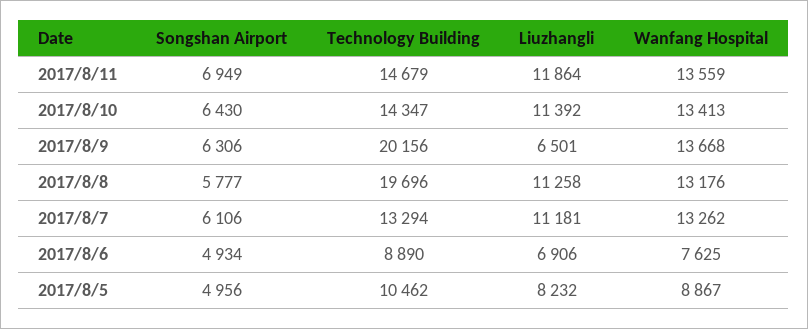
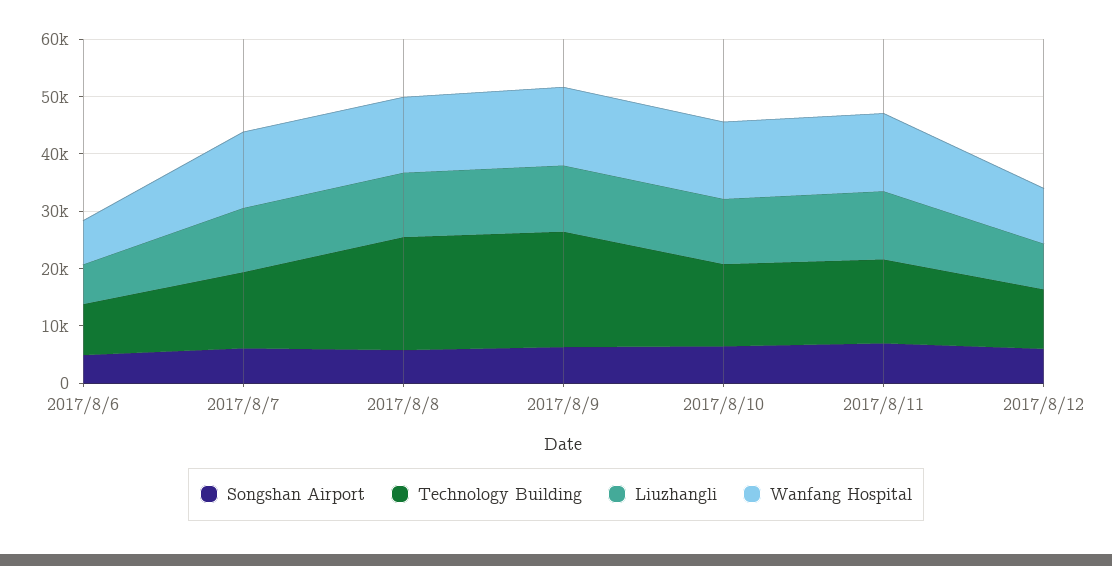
Liuzhangli, 2017/8/9: 6501 -> 12000
Songshan Airport, 2017/8/5: 4956 -> none
Technology Building, 2017/8/5: 10462 -> none
Liuzhangli, 2017/8/5: 8232 -> none
Wanfang Hospital, 2017/8/5: 8867 -> none
Songshan Airport, 2017/8/12: none -> 6000
Technology Building, 2017/8/12: none -> 10000
Liuzhangli, 2017/8/12: none -> 8000
Wanfang Hospital, 2017/8/12: none -> 10000

